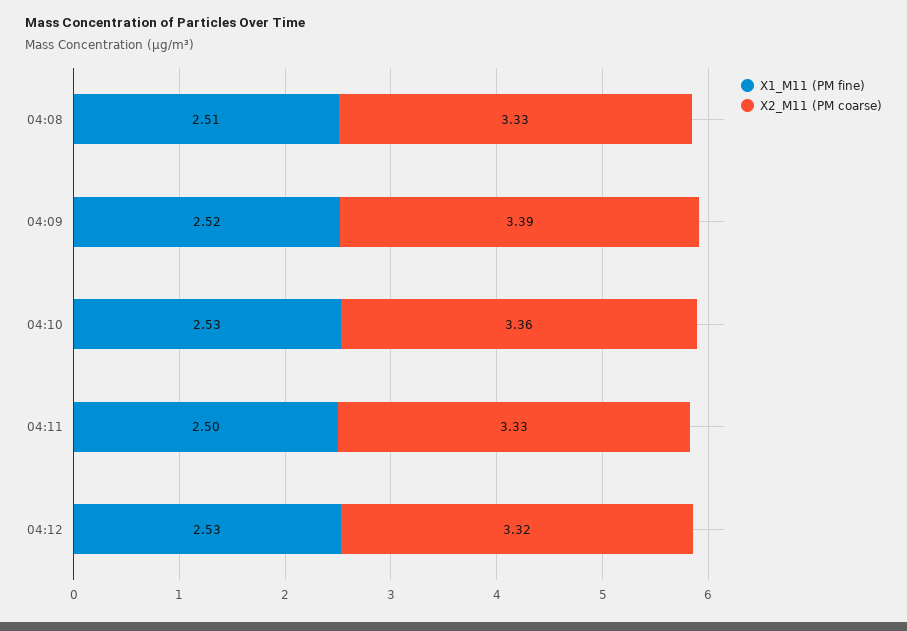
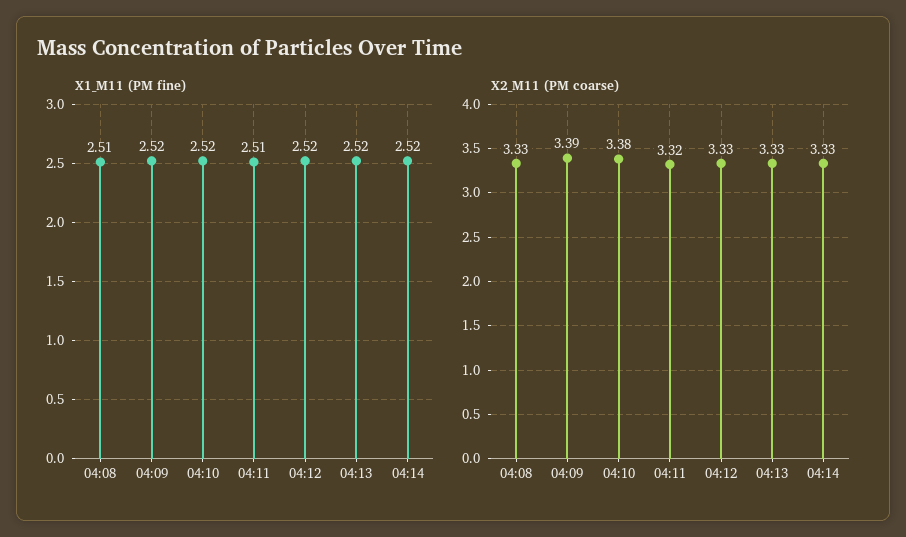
X1_M11 (PM fine), 04:10: 2.53 -> 2.52
X2_M11 (PM coarse), 04:10: 3.36 -> 3.38
X1_M11 (PM fine), 04:11: 2.5 -> 2.51
X2_M11 (PM coarse), 04:11: 3.33 -> 3.32
X1_M11 (PM fine), 04:12: 2.53 -> 2.52
X2_M11 (PM coarse), 04:12: 3.32 -> 3.33
X1_M11 (PM fine), 04:13: none -> 2.52
X1_M11 (PM fine), 04:14: none -> 2.52
X2_M11 (PM coarse), 04:13: none -> 3.33
X2_M11 (PM coarse), 04:14: none -> 3.33

